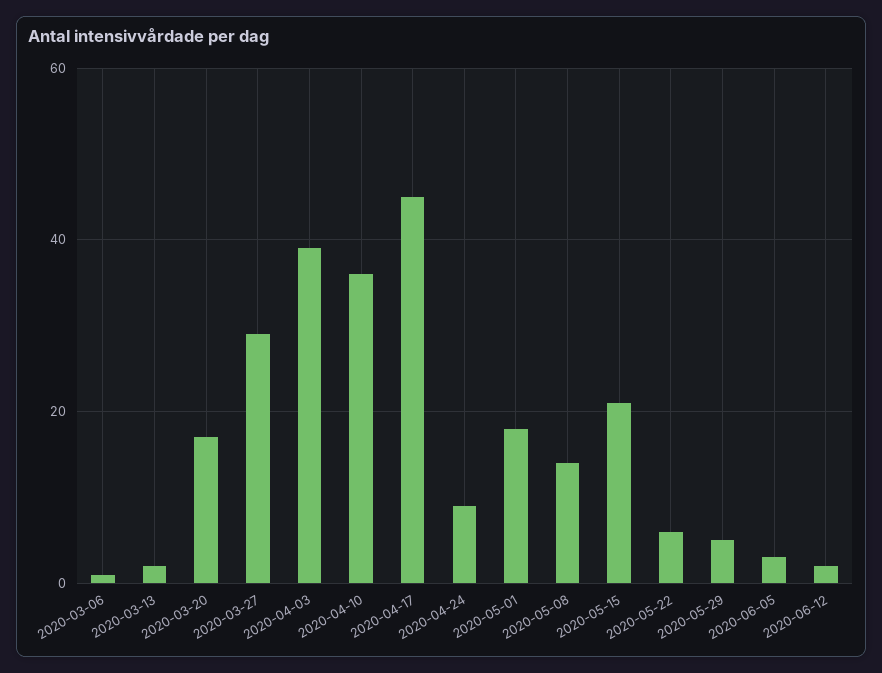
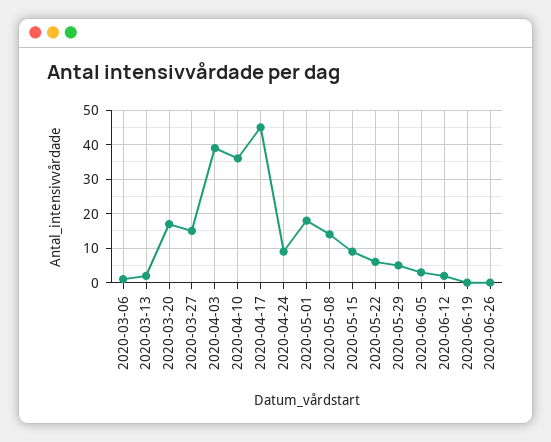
2020-03-27: 30 -> 15
2020-05-15: 20 -> 10
2020-06-19: none -> 0
2020-06-26: none -> 0

